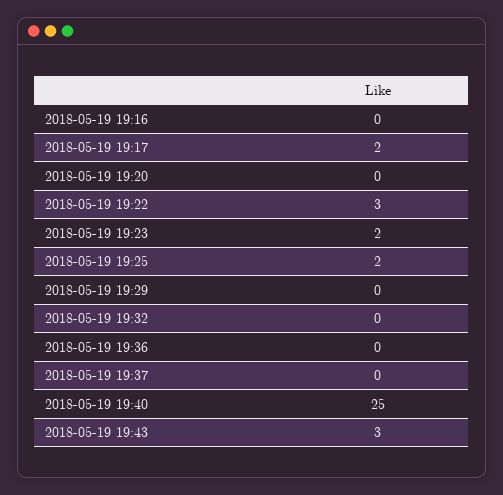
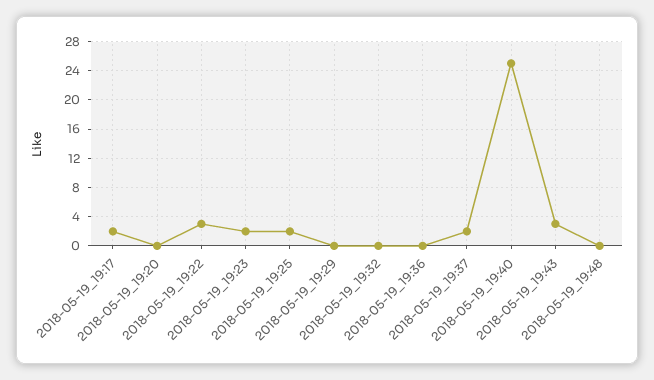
2018-05-19 19:16: 0 -> none
2018-05-19 19:37: 0 -> 2
2018-05-19_19:48: none -> 0

